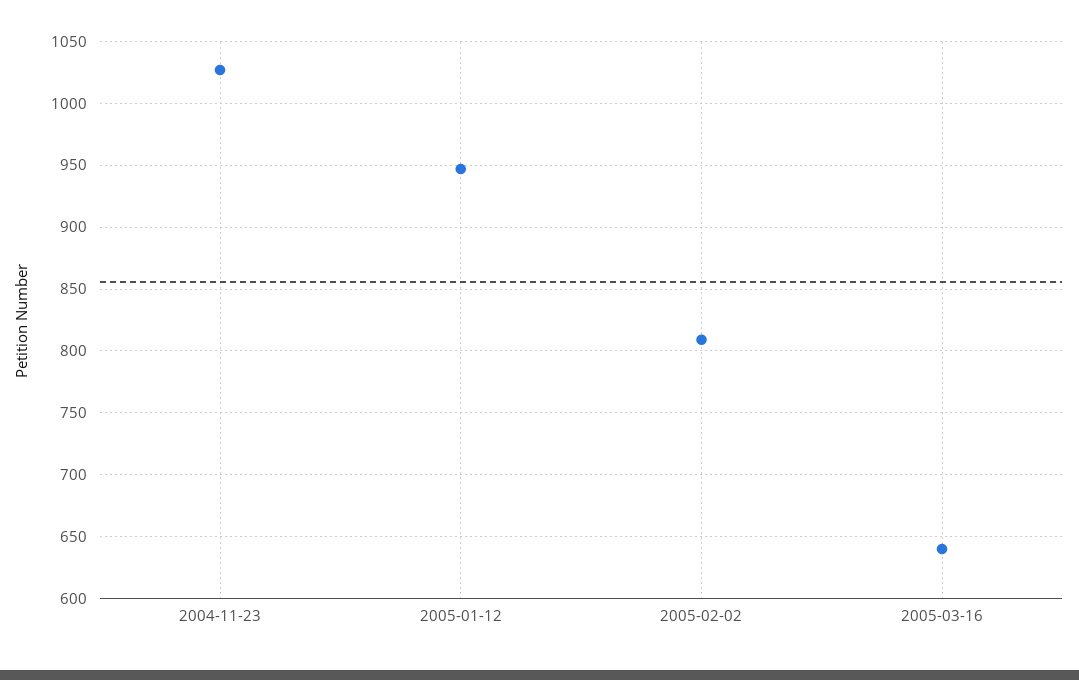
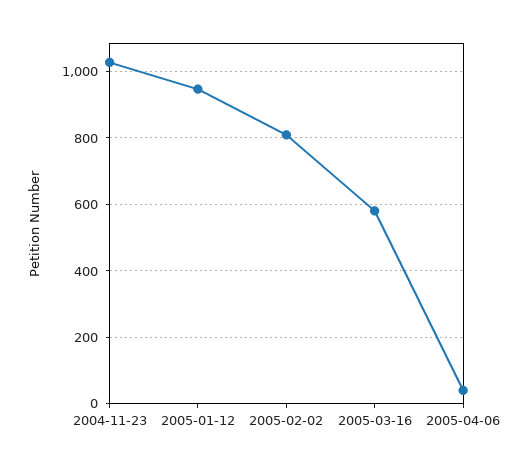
2005-03-16: 640 -> 580
2005-04-06: none -> 40

